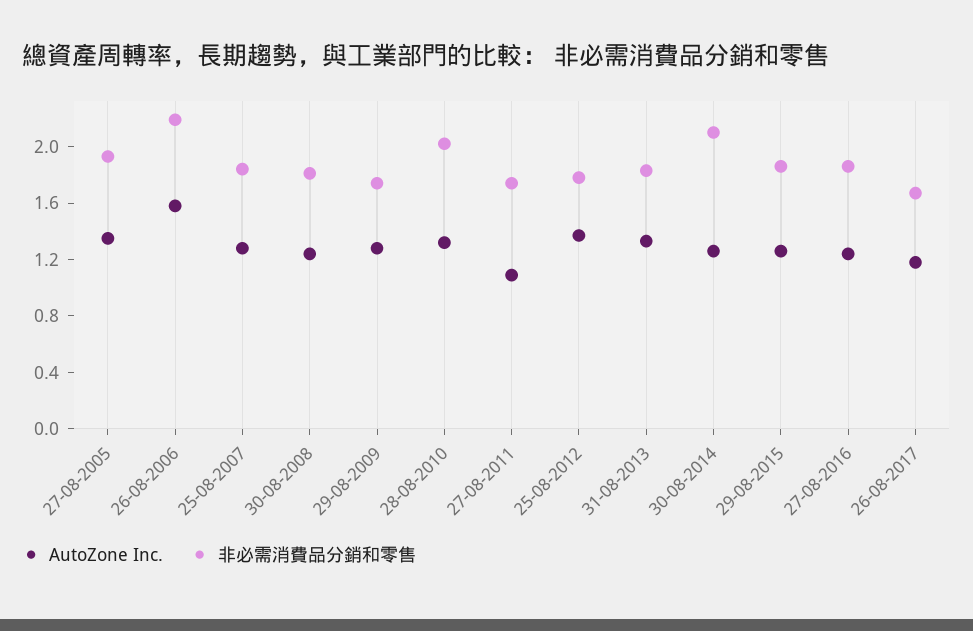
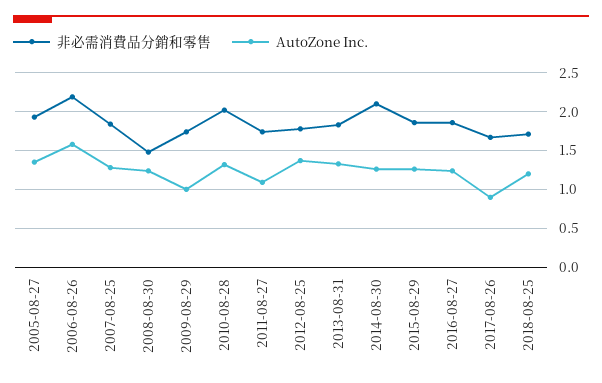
非必需消費品分銷和零售, 30-08-2008: 1.8 -> 1.5
AutoZone Inc., 29-08-2009: 1.3 -> 1
AutoZone Inc., 26-08-2017: 1.2 -> 0.9
非必需消費品分銷和零售, 2018-08-25: none -> 1.7
AutoZone Inc., 2018-08-25: none -> 1.2

